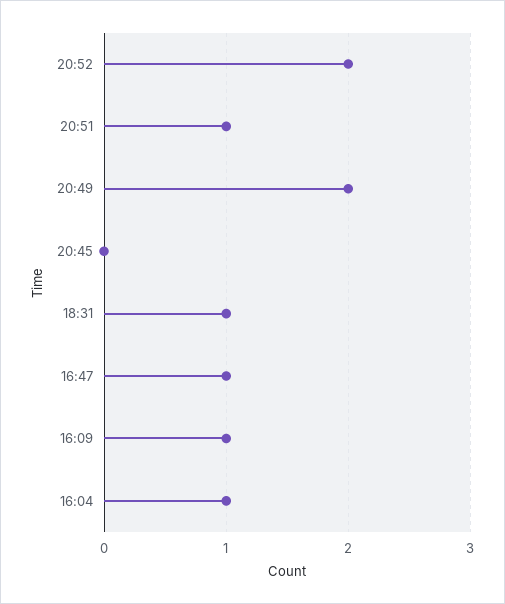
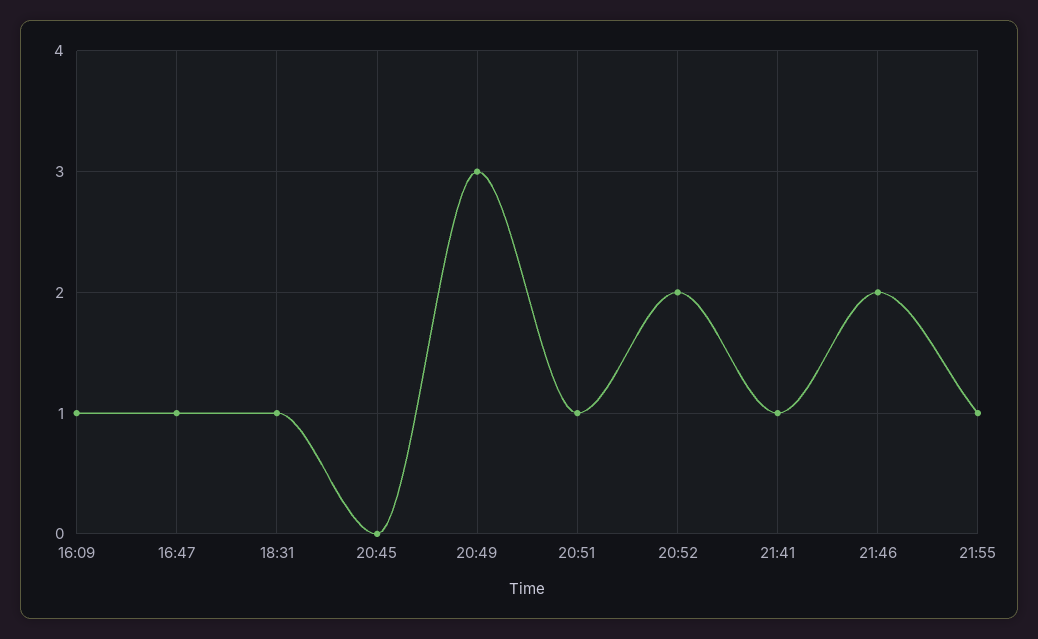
20:49: 2 -> 3
16:04: 1 -> none
21:41: none -> 1
21:46: none -> 2
21:55: none -> 1

